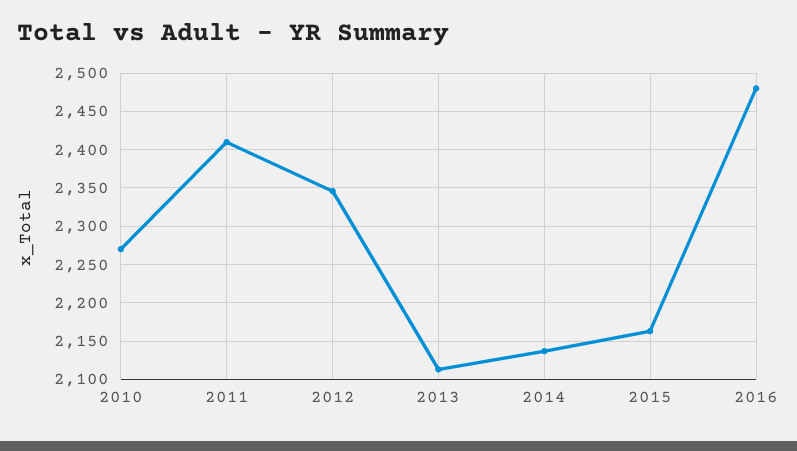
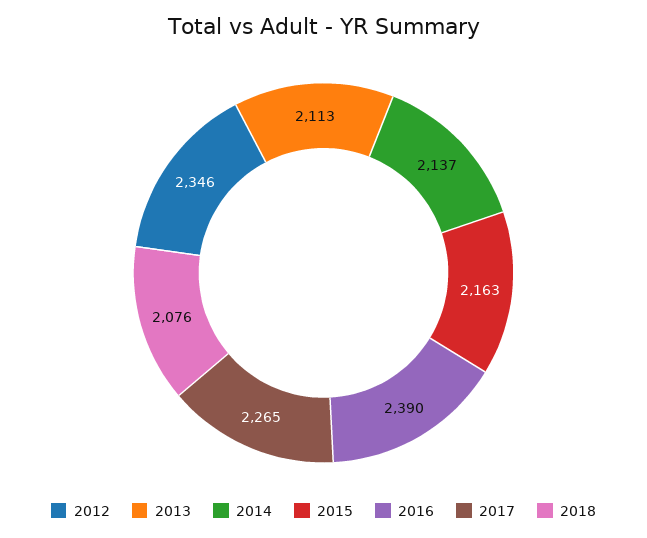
2010: 2270 -> none
2011: 2410 -> none
2016: 2480 -> 2390
2017: none -> 2265
2018: none -> 2076

